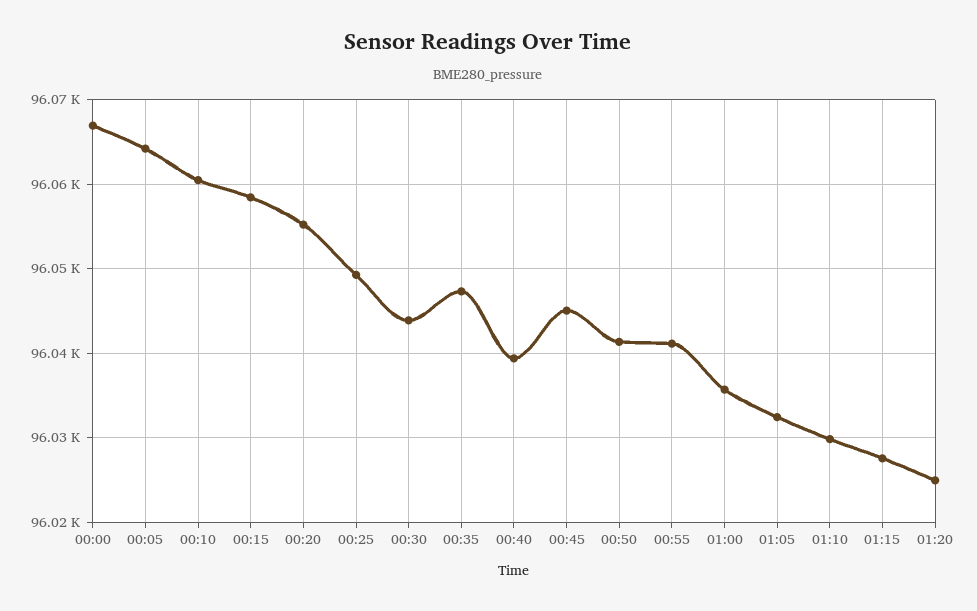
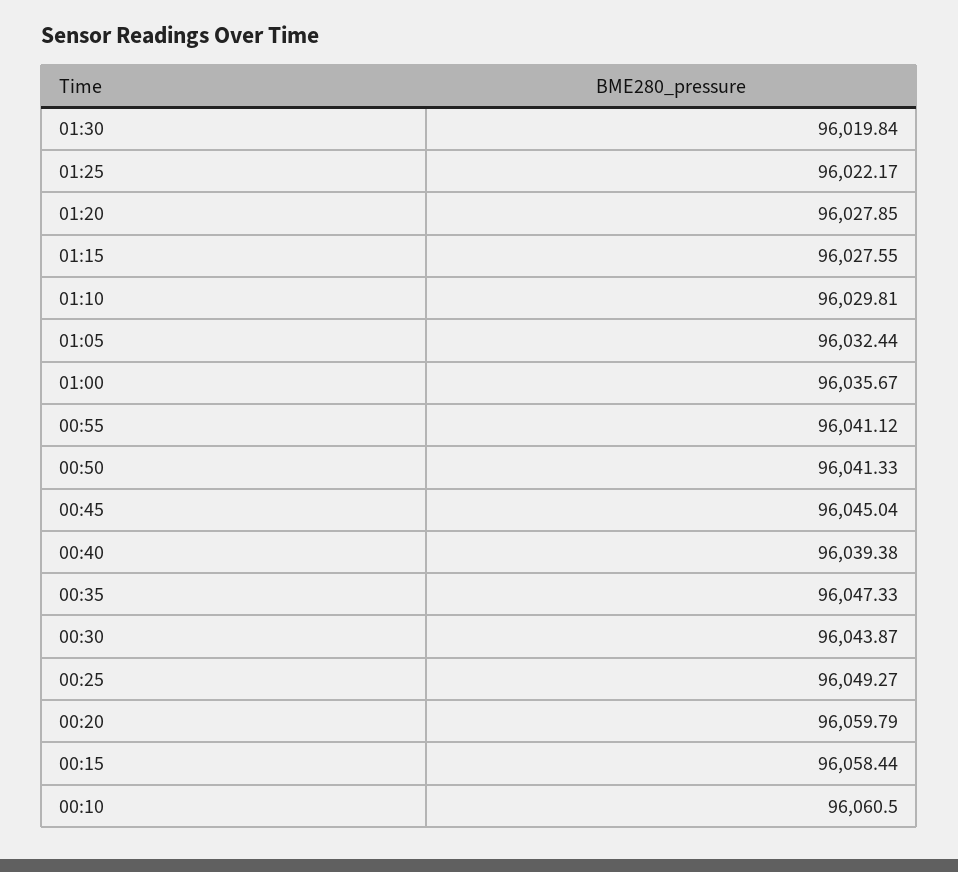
00:00: 96067 -> none
00:05: 96064 -> none
00:20: 96055 -> 96059.79
01:20: 96025 -> 96027.85
01:30: none -> 96019.84
01:25: none -> 96022.17

